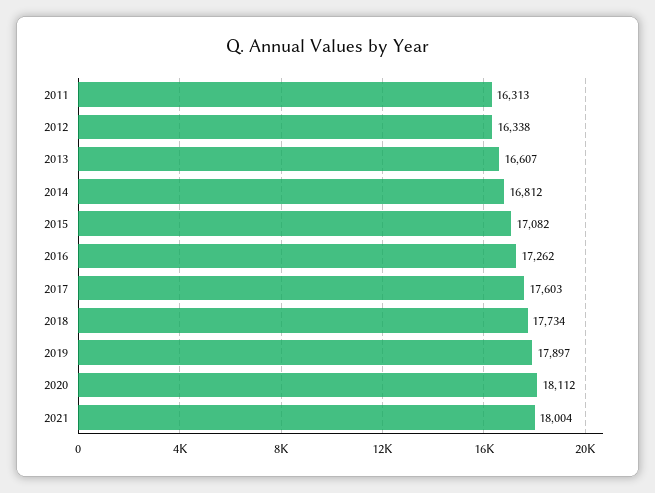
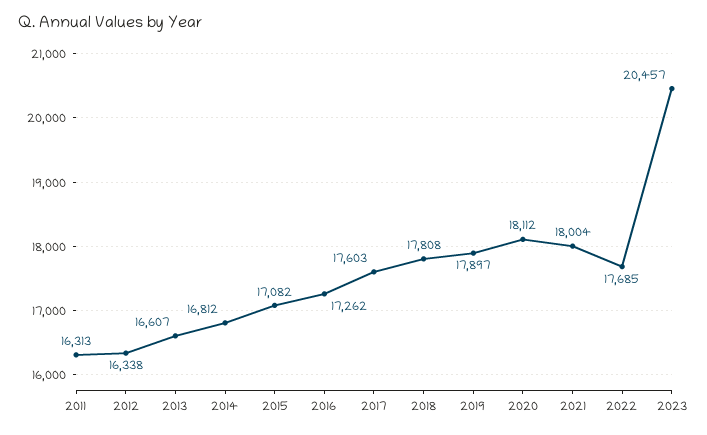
2018: 17734 -> 17808
2022: none -> 17685
2023: none -> 20457

